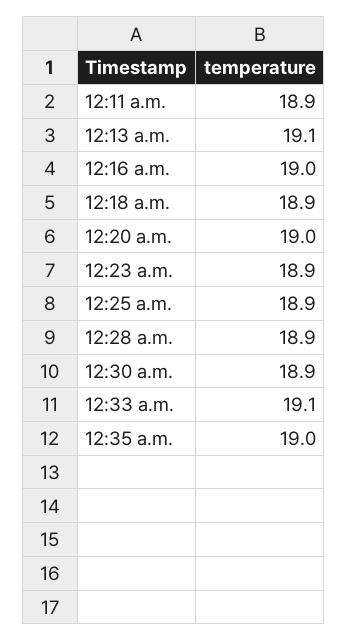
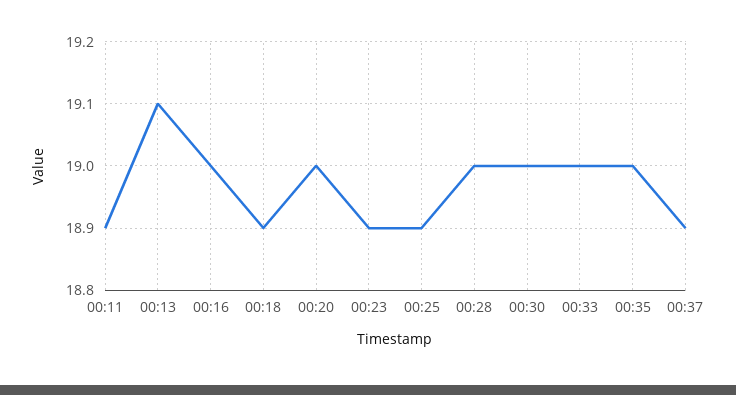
12:28 a.m.: 18.9 -> 19
12:30 a.m.: 18.9 -> 19
12:33 a.m.: 19.1 -> 19
00:37: none -> 18.9

